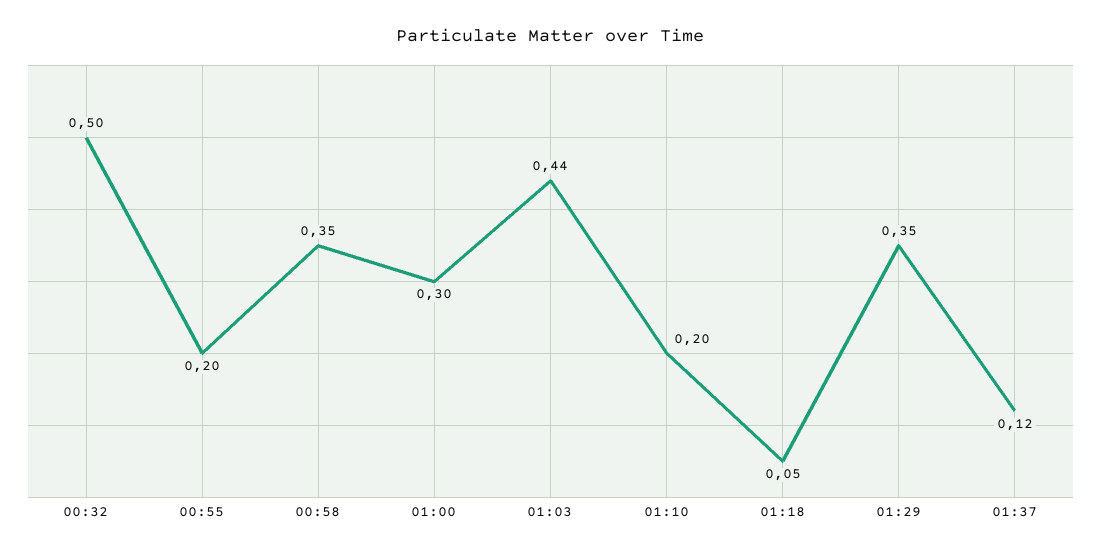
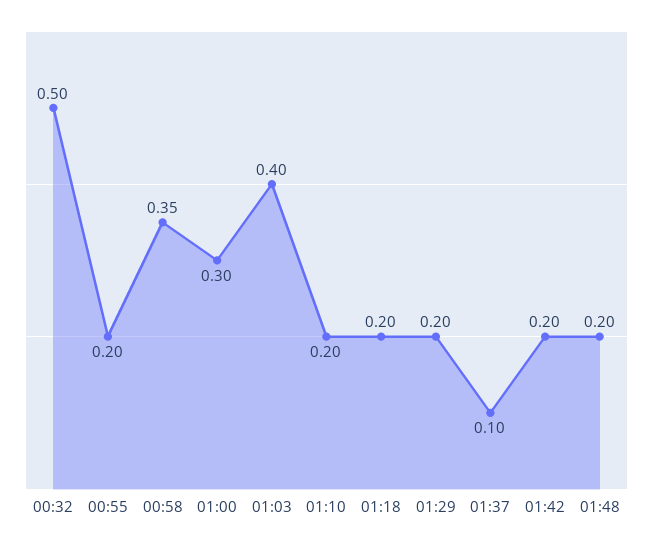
01:03: 0.44 -> 0.4
01:18: 0.05 -> 0.2
01:29: 0.35 -> 0.2
01:37: 0.12 -> 0.1
01:42: none -> 0.2
01:48: none -> 0.2

